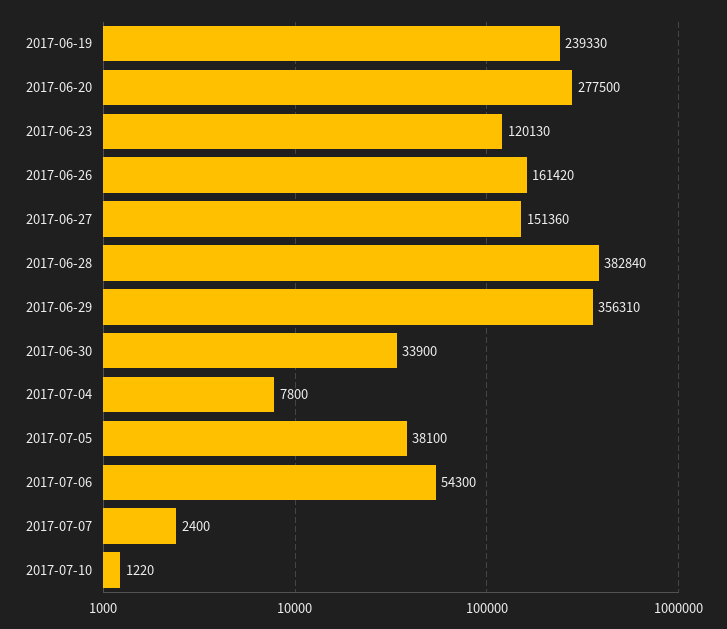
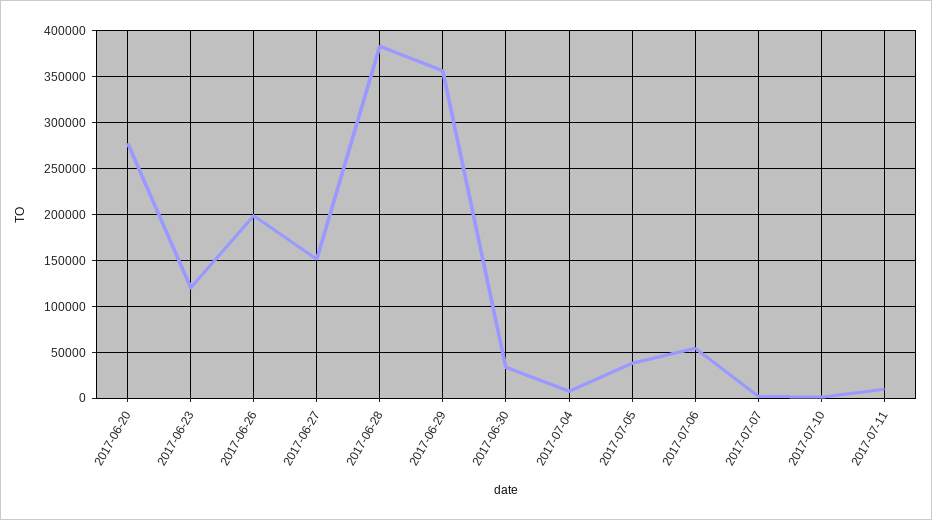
2017-06-19: 239330 -> none
2017-06-26: 161420 -> 200000
2017-07-11: none -> 10000

